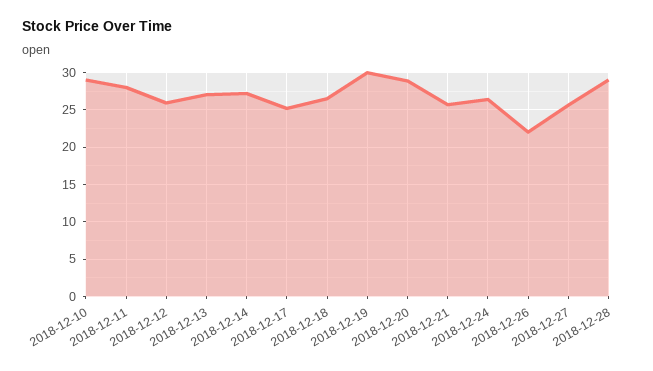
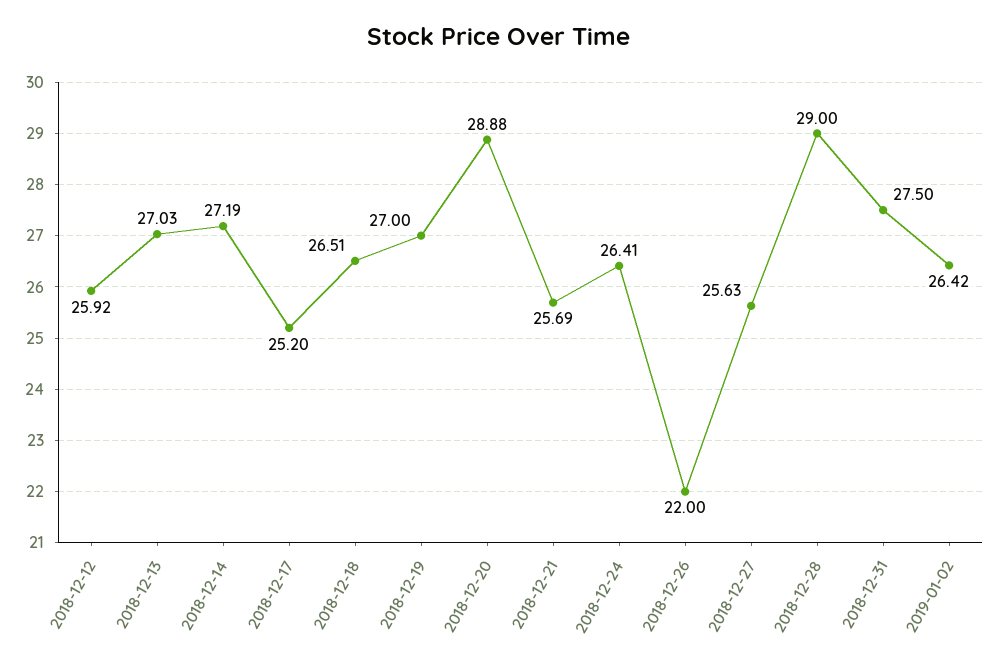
2018-12-10: 29 -> none
2018-12-11: 28 -> none
2018-12-19: 30 -> 27
2018-12-31: none -> 27.5
2019-01-02: none -> 26.42

